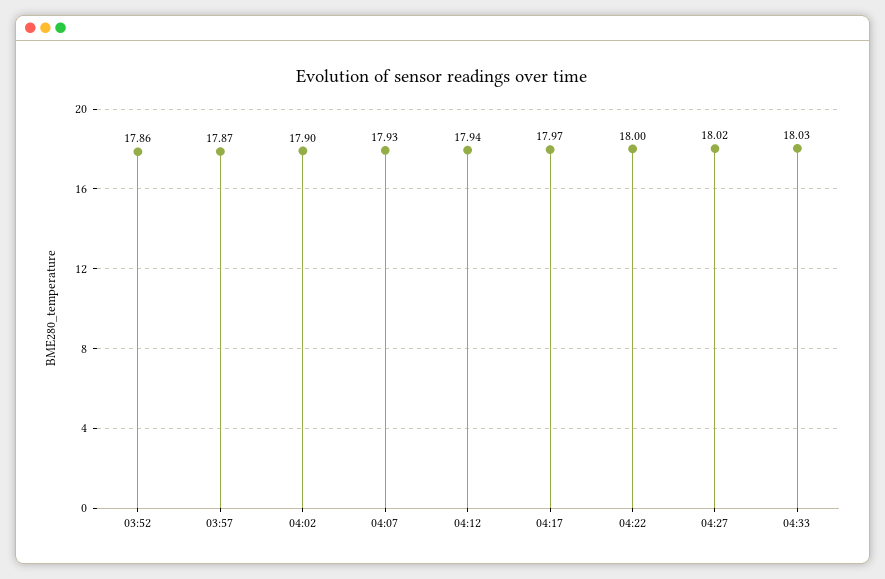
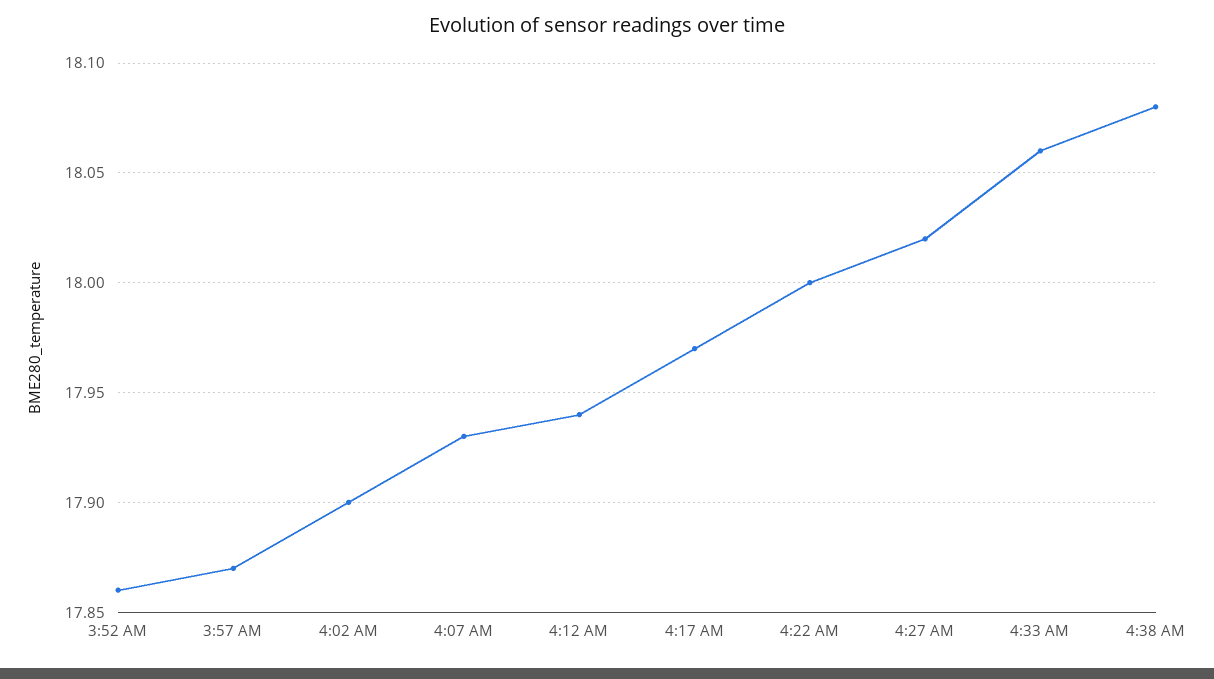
04:33: 18.03 -> 18.06
4:38 AM: none -> 18.08

